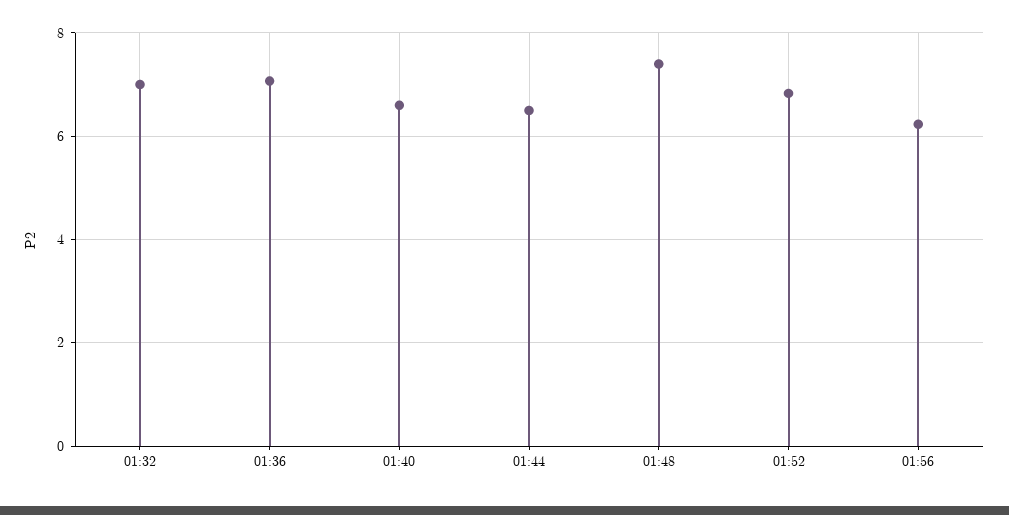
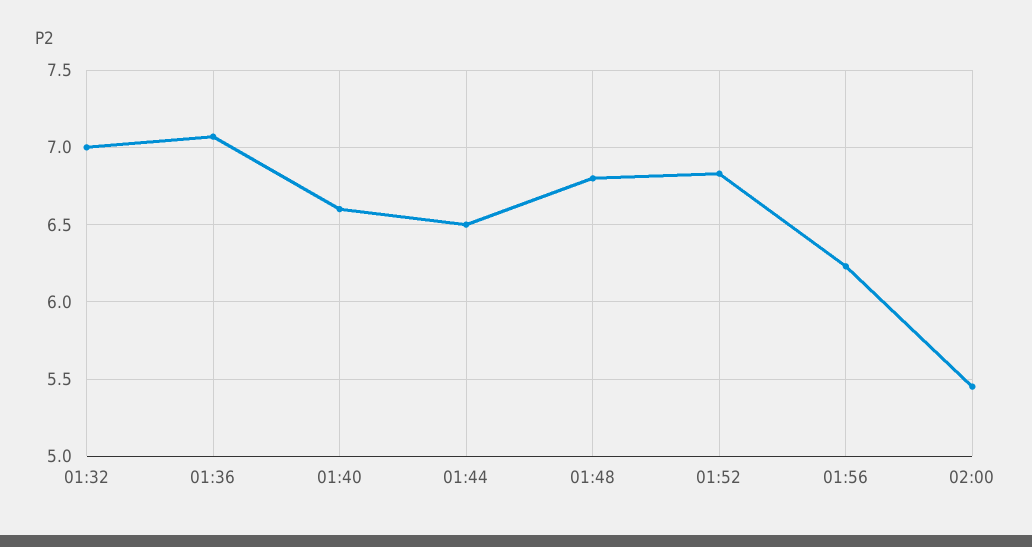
01:48: 7.4 -> 6.8
02:00: none -> 5.45

